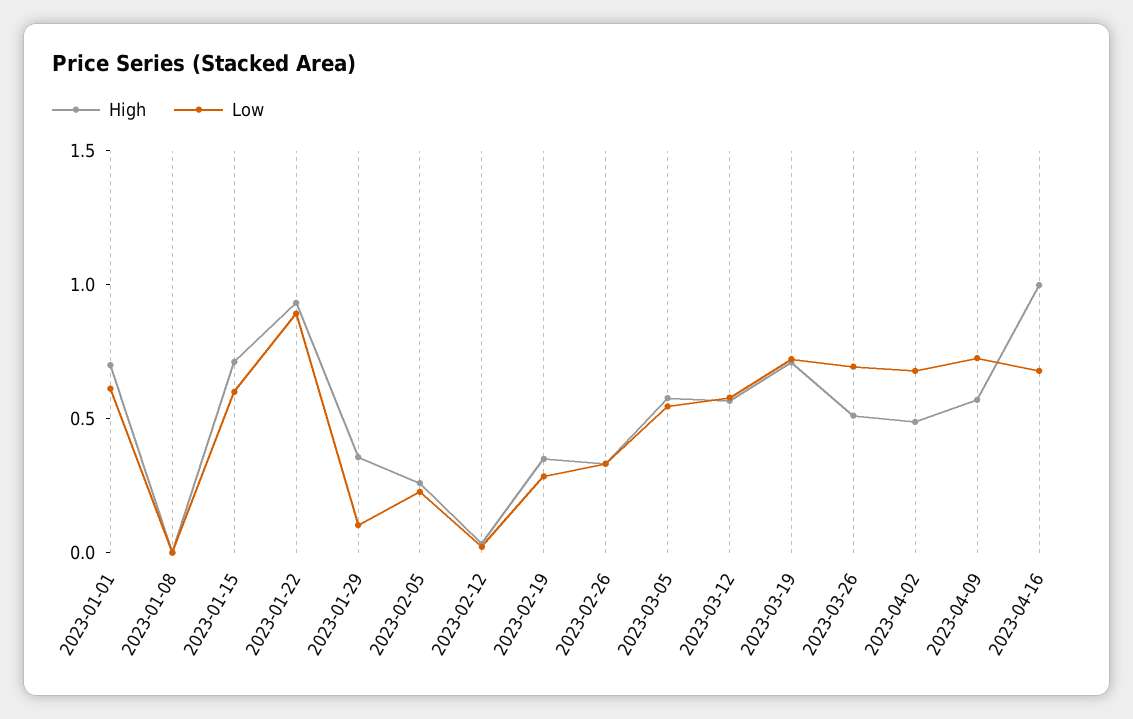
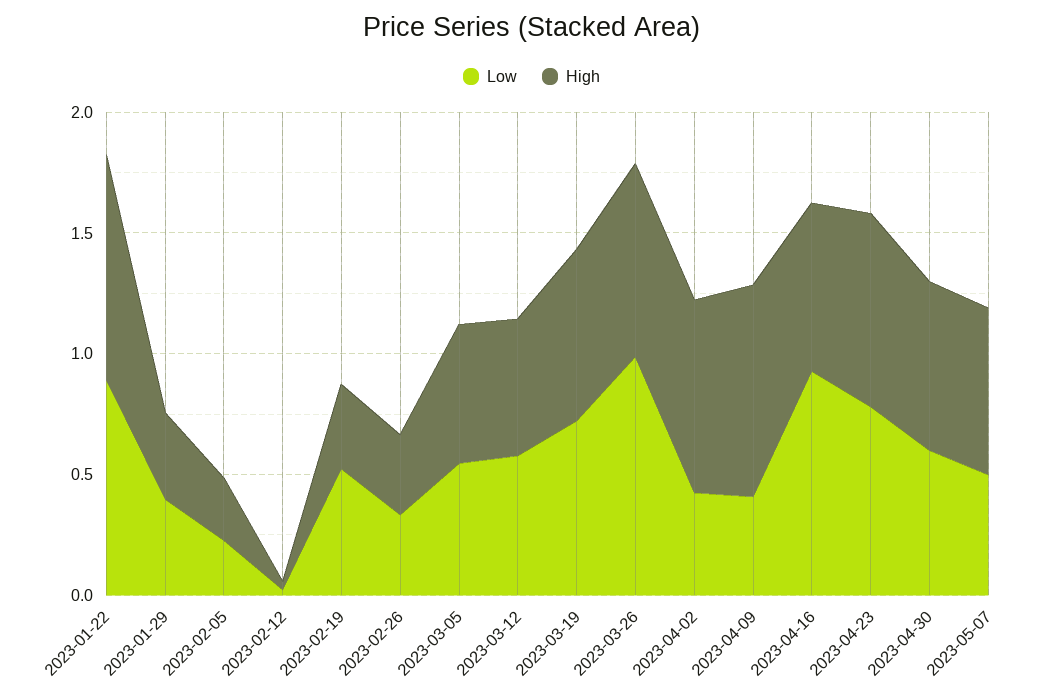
High, 2023-01-01: 0.7 -> none
Low, 2023-01-01: 0.6 -> none
High, 2023-01-08: 0 -> none
Low, 2023-01-08: 0 -> none
High, 2023-01-15: 0.7 -> none
Low, 2023-01-15: 0.6 -> none
Low, 2023-01-29: 0.1 -> 0.4
Low, 2023-02-19: 0.3 -> 0.5
High, 2023-03-26: 0.5 -> 0.8
Low, 2023-03-26: 0.7 -> 1
High, 2023-04-02: 0.5 -> 0.8
Low, 2023-04-02: 0.7 -> 0.4
High, 2023-04-09: 0.6 -> 0.9
Low, 2023-04-09: 0.7 -> 0.4
High, 2023-04-16: 1 -> 0.7
Low, 2023-04-16: 0.7 -> 0.9
Low, 2023-04-23: none -> 0.8
High, 2023-04-23: none -> 0.8
Low, 2023-04-30: none -> 0.6
High, 2023-04-30: none -> 0.7
Low, 2023-05-07: none -> 0.5
High, 2023-05-07: none -> 0.7

